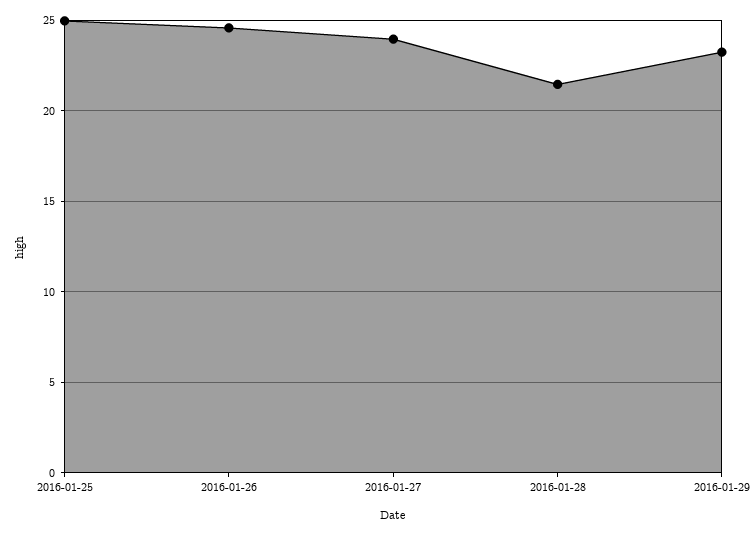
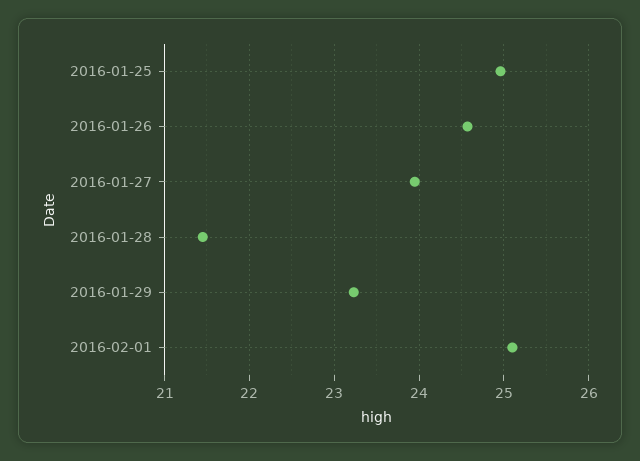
2016-02-01: none -> 25.1

